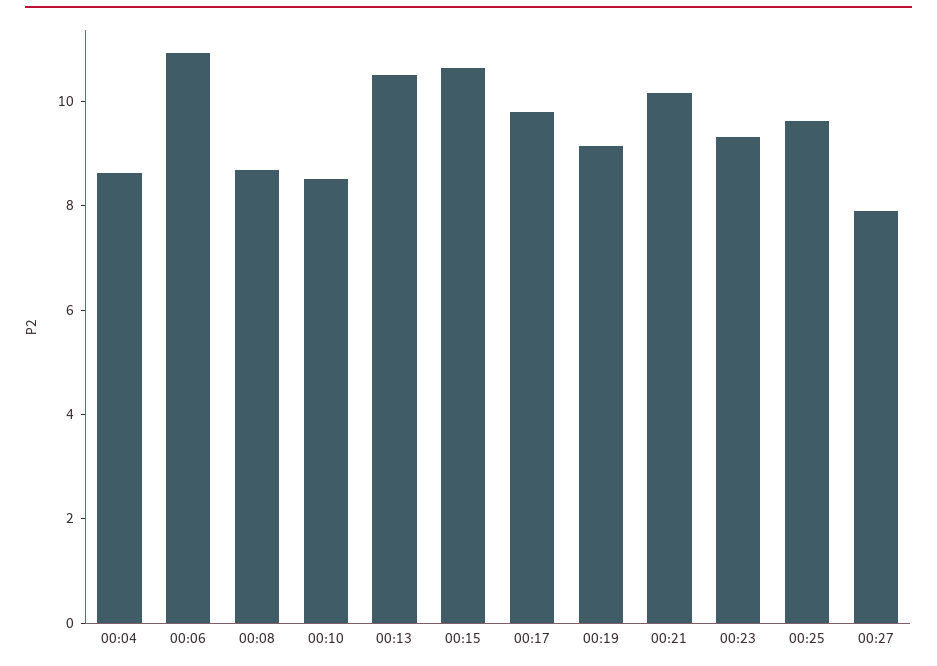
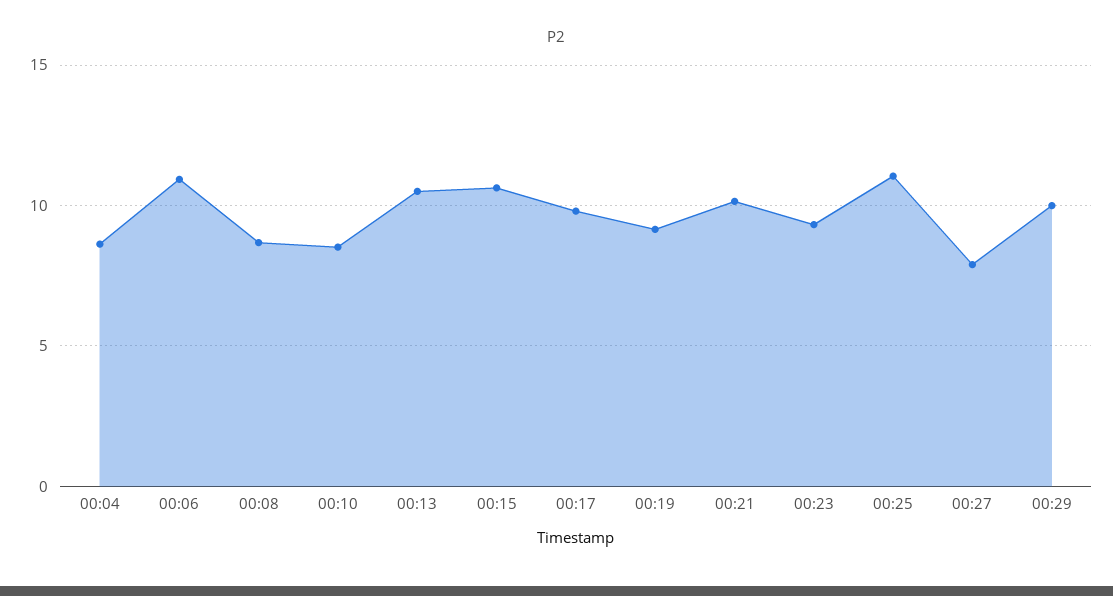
00:25: 9.5 -> 11
00:29: none -> 10

